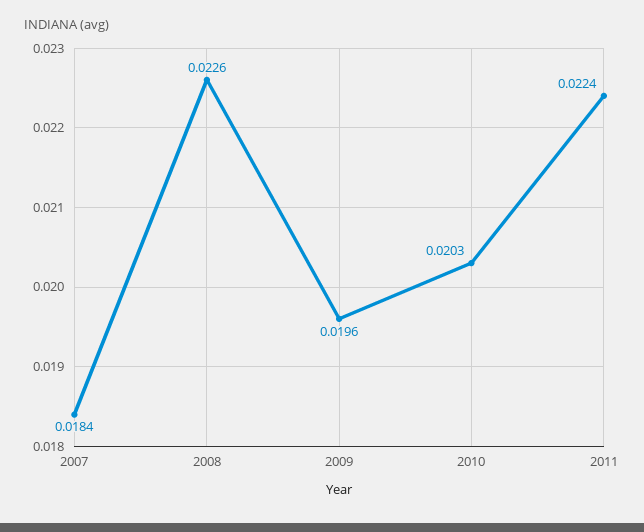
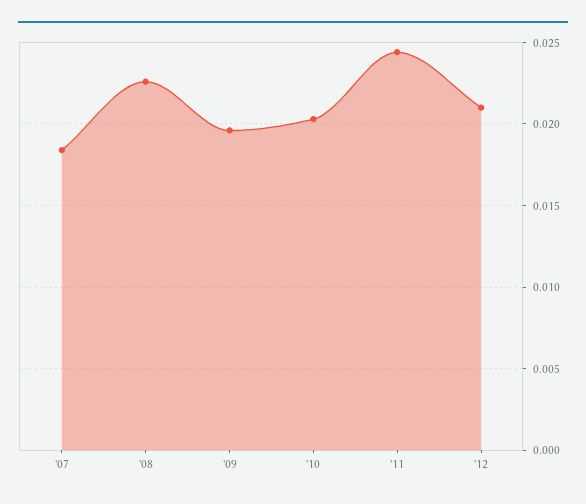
2011: 0.0224 -> 0.0245
'12: none -> 0.021

